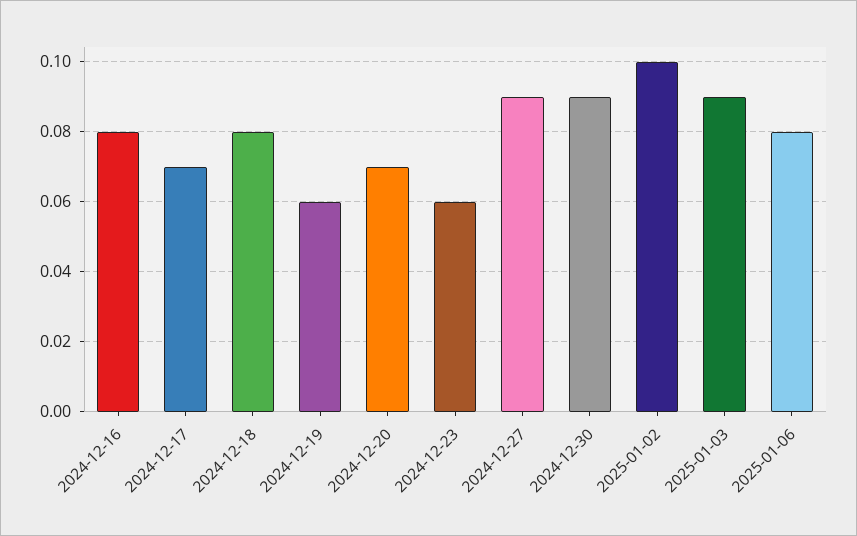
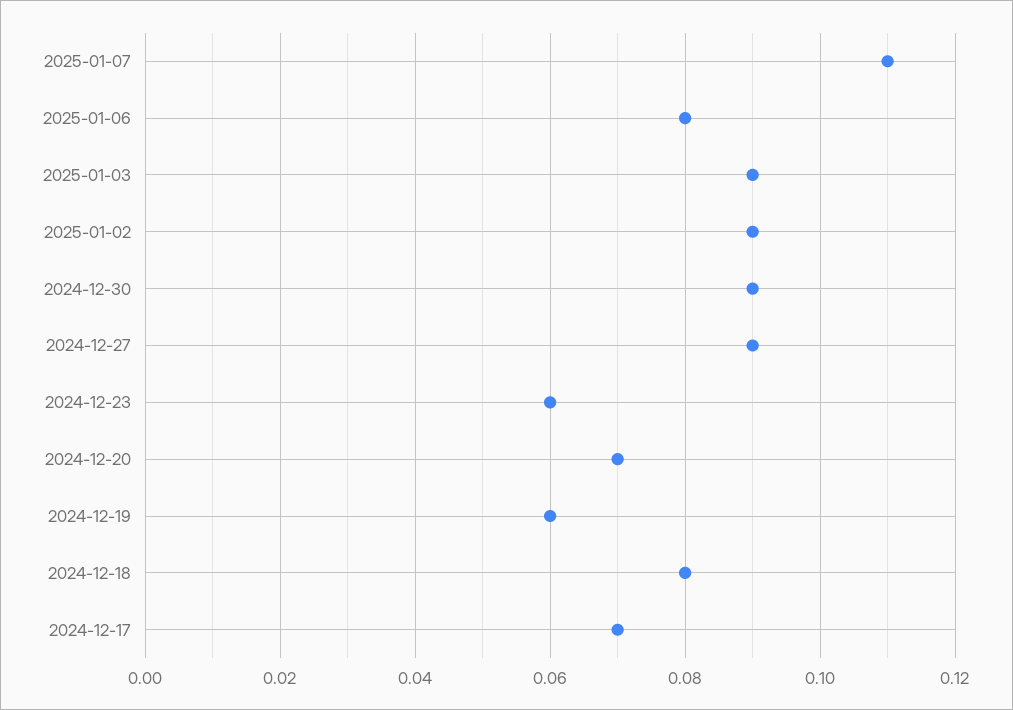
2024-12-16: 0.08 -> none
2025-01-02: 0.1 -> 0.09
2025-01-07: none -> 0.11

